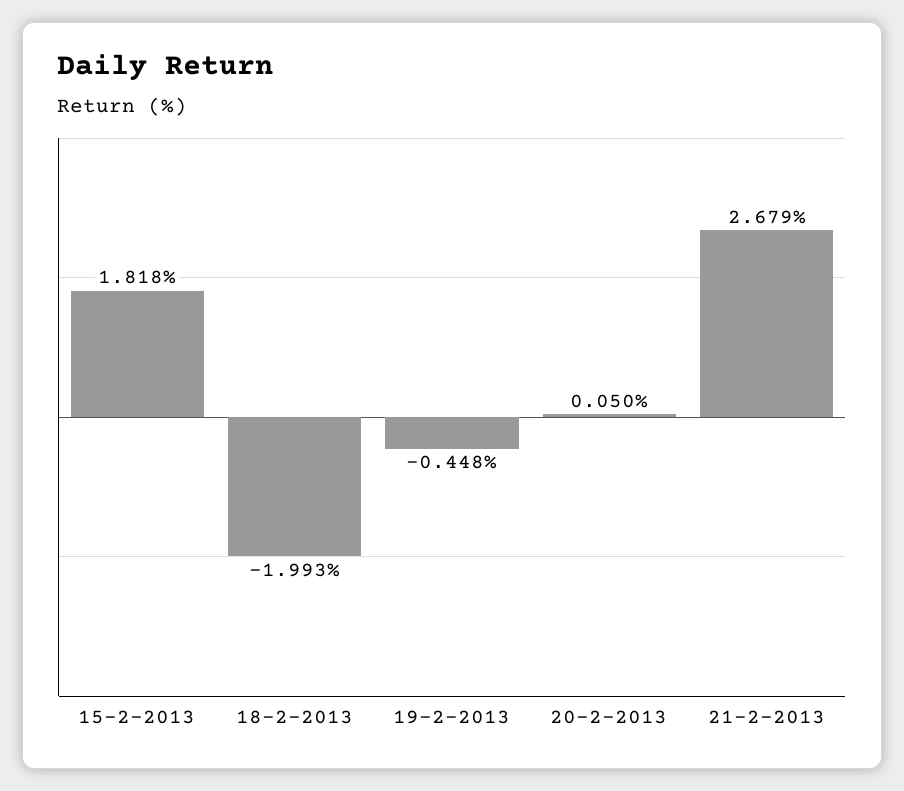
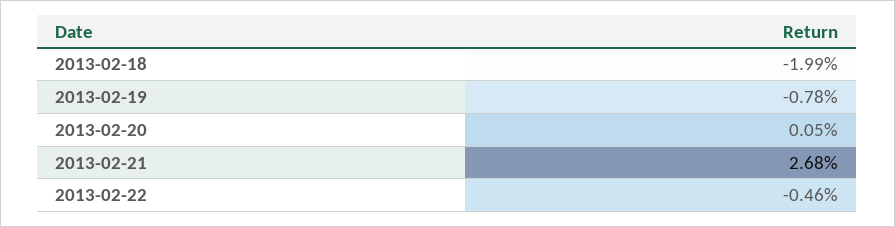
15-2-2013: 1.818 -> none
19-2-2013: -0.448 -> -0.78
2013-02-22: none -> -0.46

